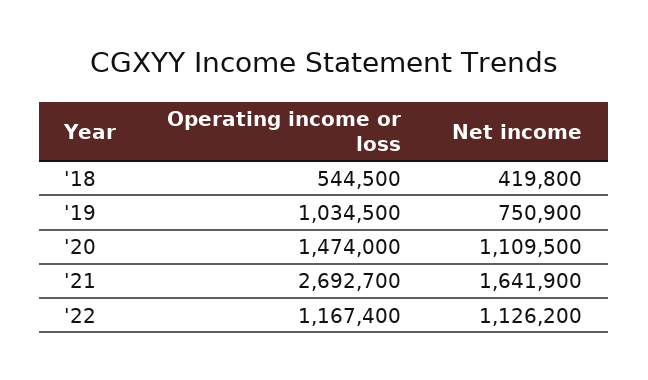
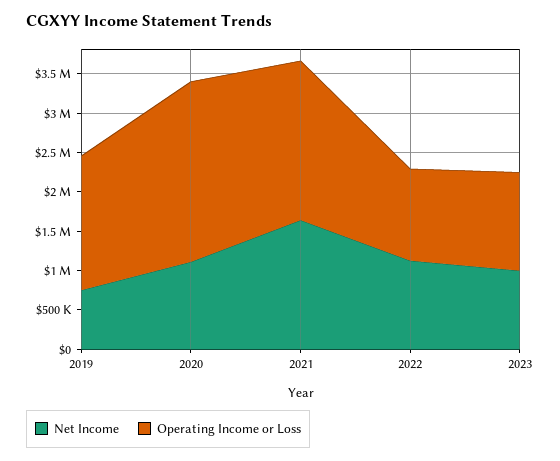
Operating income or loss, '18: 544500 -> none
Net income, '18: 419800 -> none
Operating income or loss, '19: 1034500 -> 1750000
Operating income or loss, '20: 1474000 -> 2250000
Operating income or loss, '21: 2692700 -> 2000000
Net income, 2023: none -> 1000000
Operating income or loss, 2023: none -> 1250000

